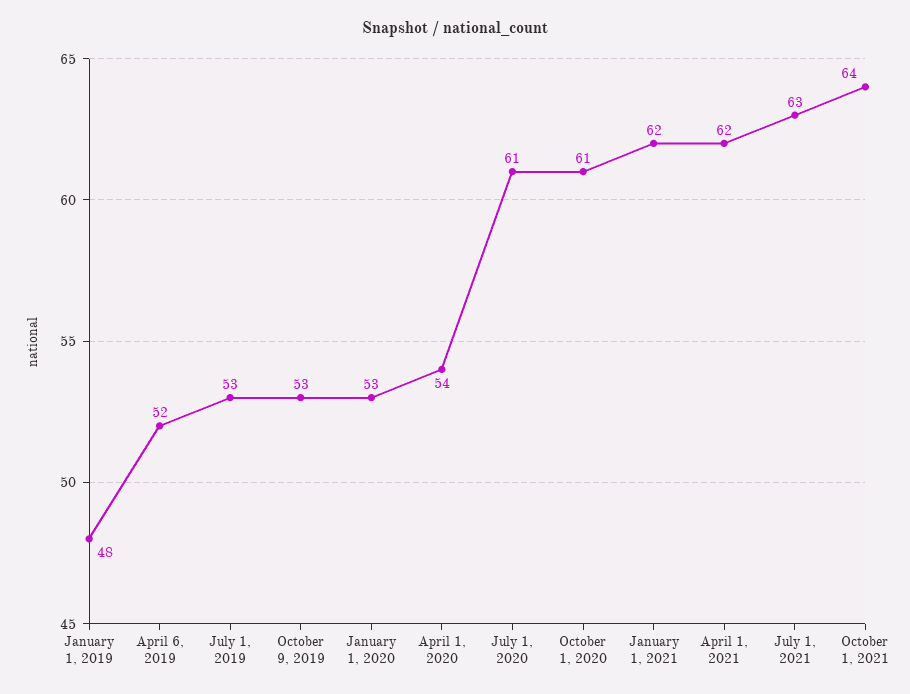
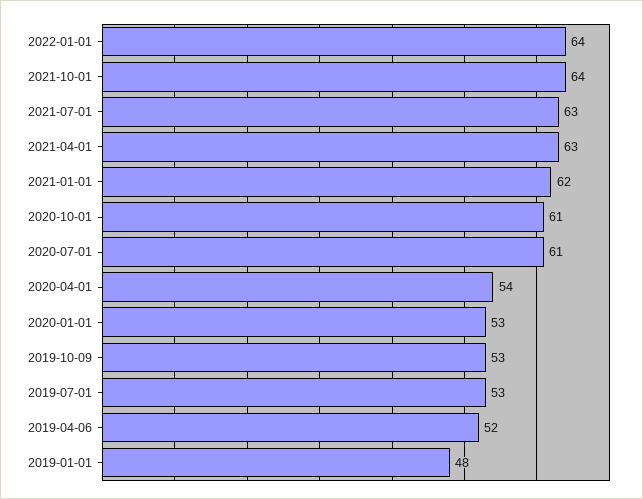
April 1, 2021: 62 -> 63
2022-01-01: none -> 64

